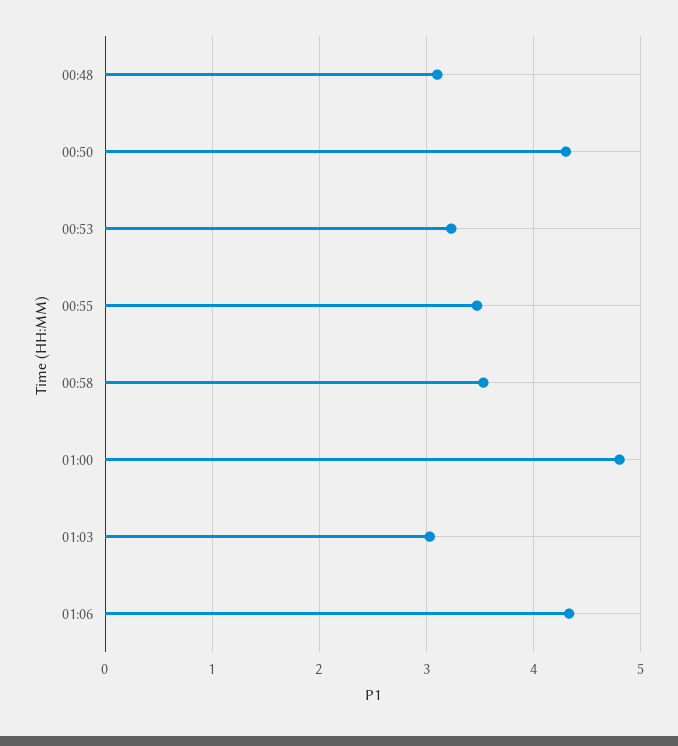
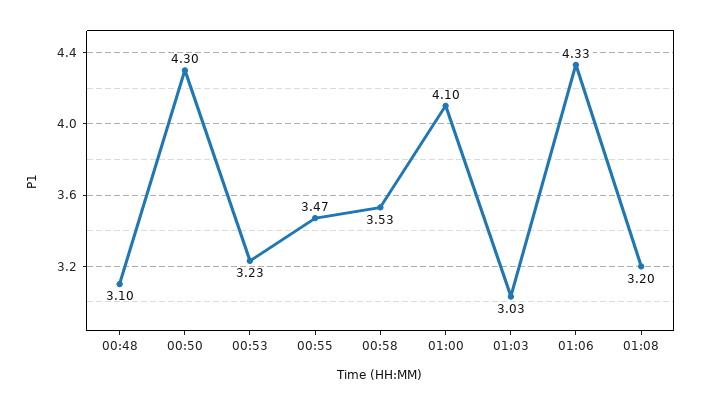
01:00: 4.8 -> 4.1
01:08: none -> 3.2

